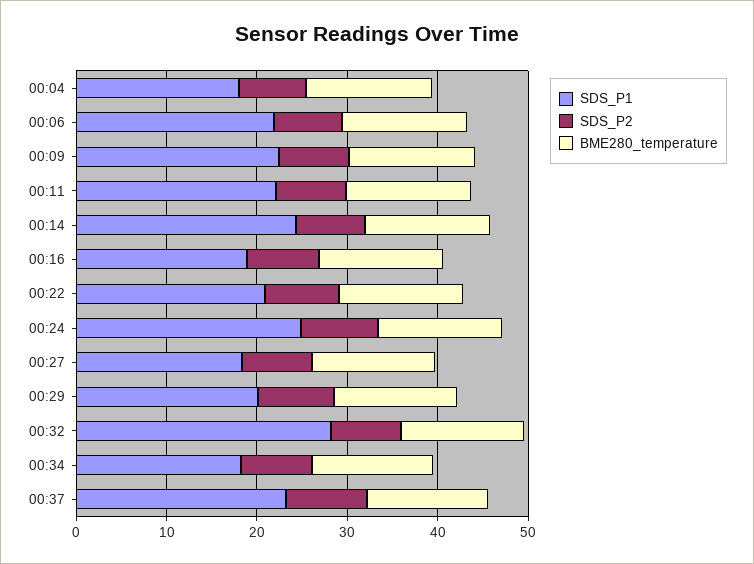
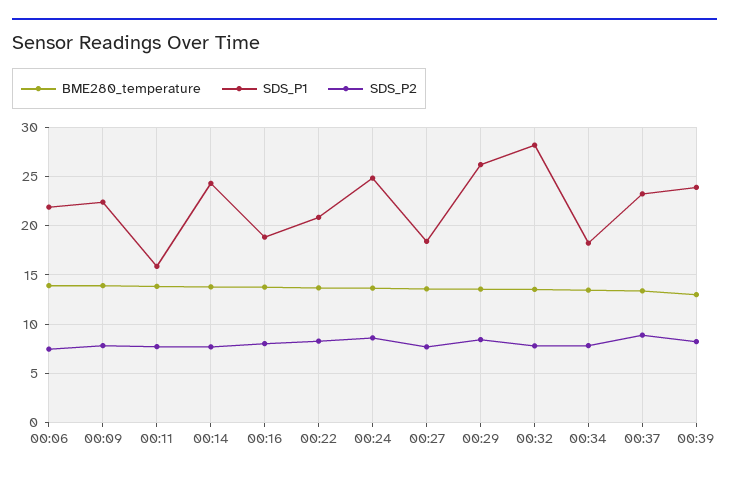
SDS_P1, 00:04: 18 -> none
SDS_P2, 00:04: 8 -> none
BME280_temperature, 00:04: 14 -> none
SDS_P1, 00:11: 22 -> 16
SDS_P1, 00:29: 20 -> 26
BME280_temperature, 00:39: none -> 13
SDS_P1, 00:39: none -> 24
SDS_P2, 00:39: none -> 8

